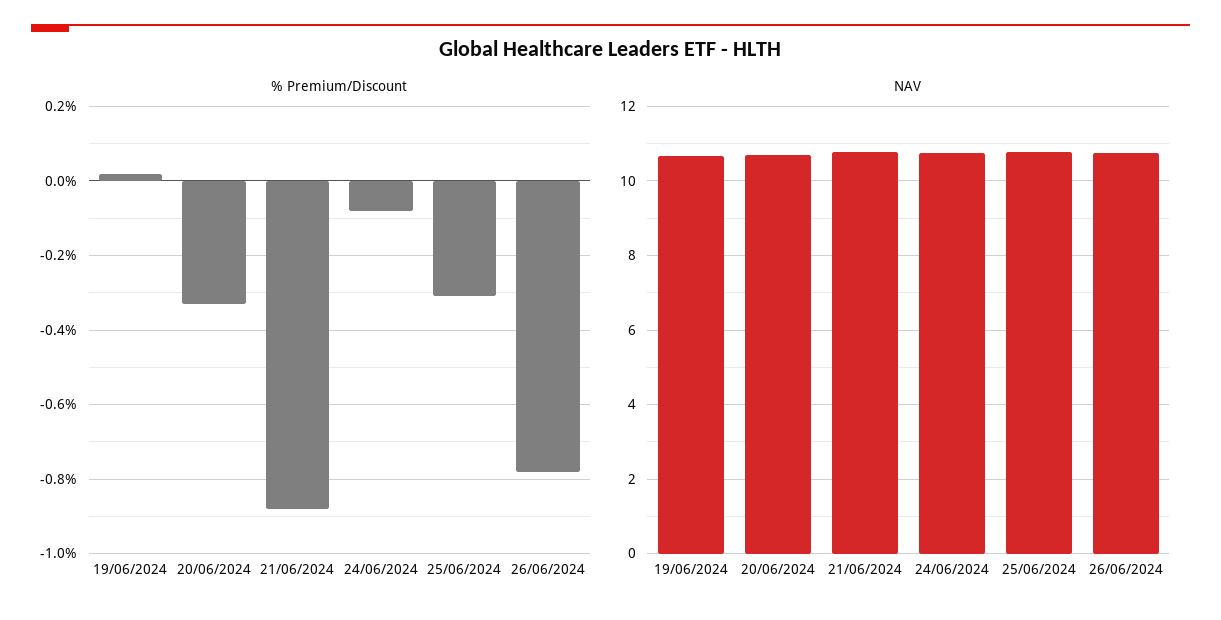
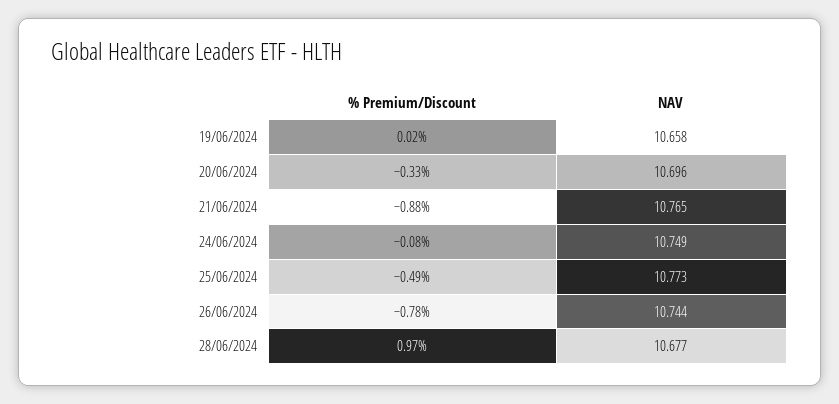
% Premium/Discount, 25/06/2024: -0.3 -> -0.49
% Premium/Discount, 28/06/2024: none -> 0.97
NAV, 28/06/2024: none -> 10.677

